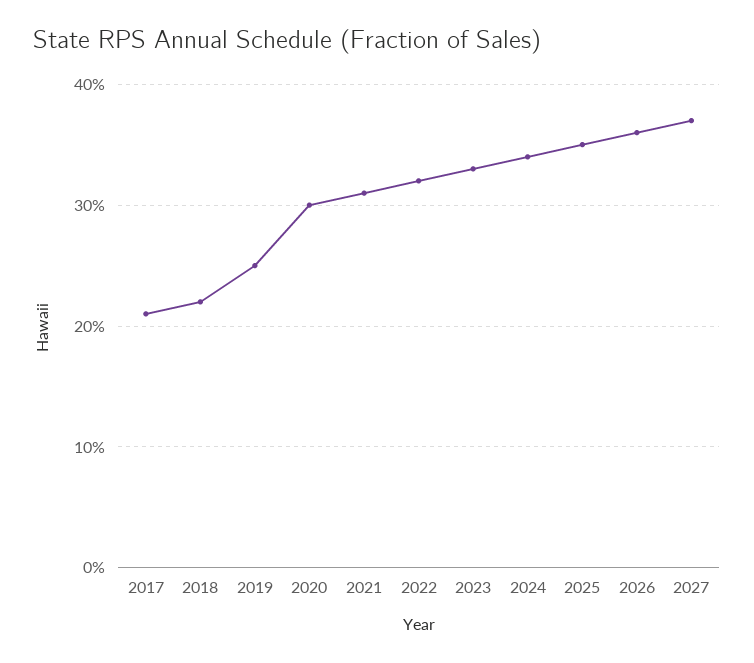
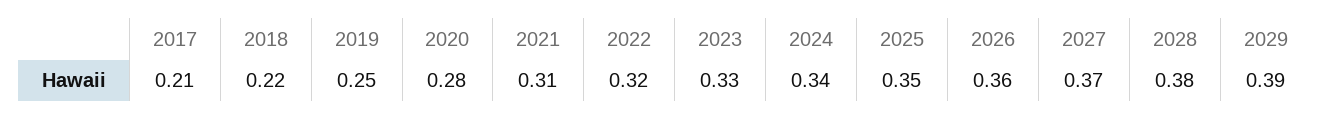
2020: 0.3 -> 0.28
2028: none -> 0.38
2029: none -> 0.39

